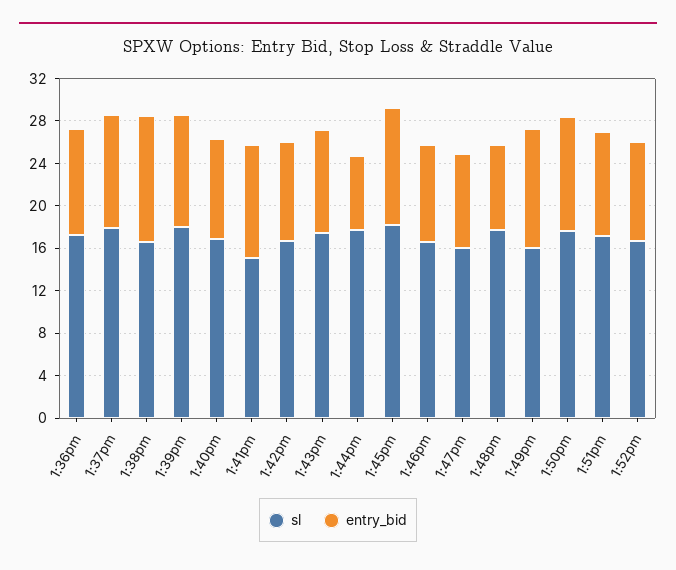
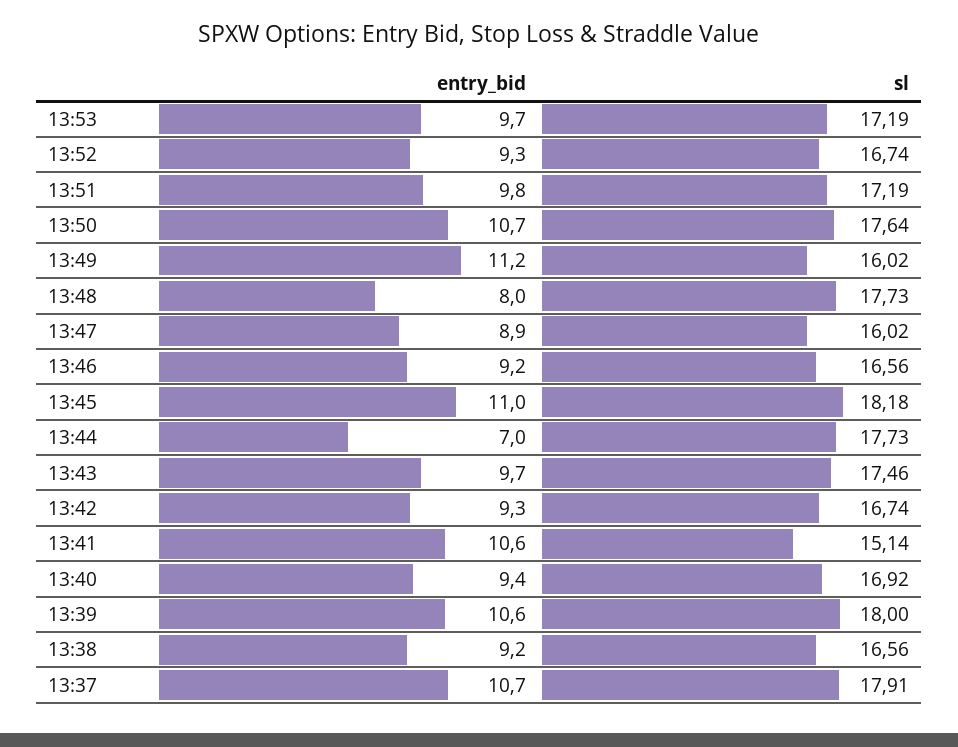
sl, 1:36pm: 17 -> none
entry_bid, 1:36pm: 10 -> none
entry_bid, 1:38pm: 12 -> 9.2
entry_bid, 13:53: none -> 9.7
sl, 13:53: none -> 17.19

